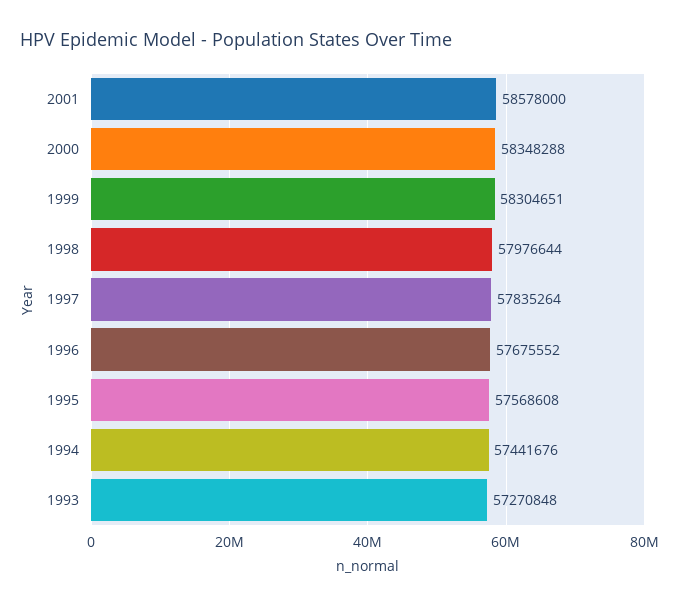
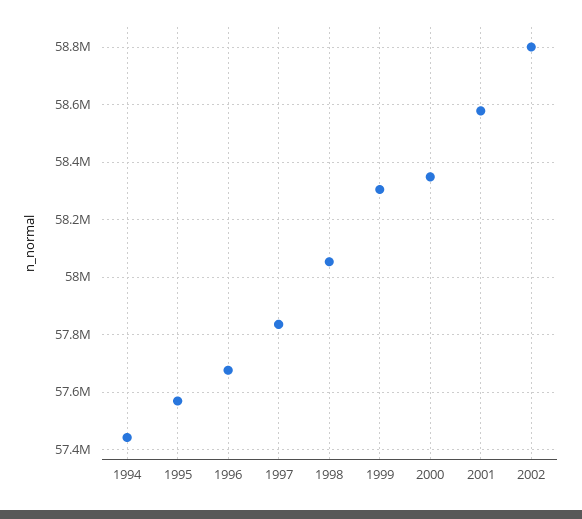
1998: 57976644 -> 58050000
1993: 57270848 -> none
2002: none -> 58800000

